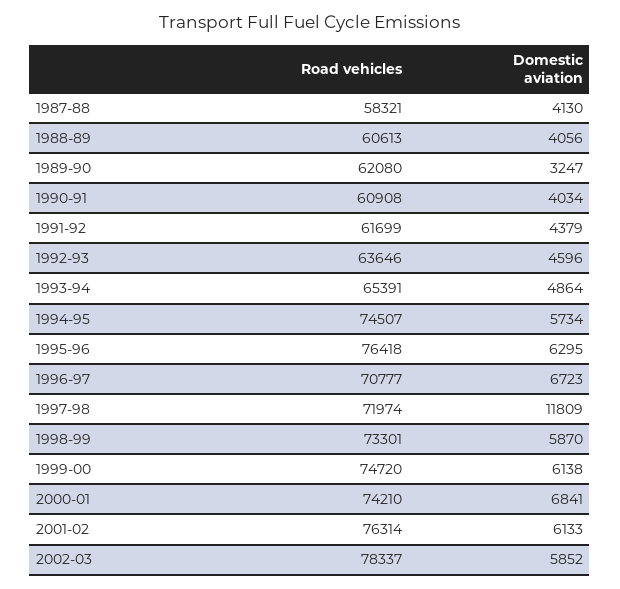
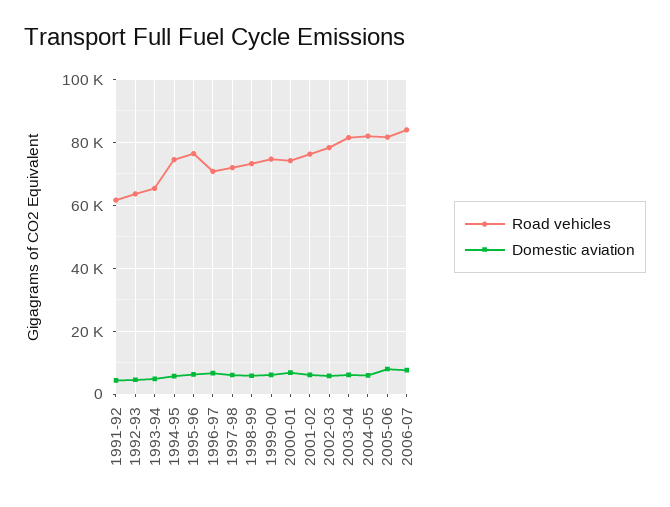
Road vehicles, 1987-88: 58321 -> none
Domestic aviation, 1987-88: 4130 -> none
Road vehicles, 1988-89: 60613 -> none
Domestic aviation, 1988-89: 4056 -> none
Road vehicles, 1989-90: 62080 -> none
Domestic aviation, 1989-90: 3247 -> none
Road vehicles, 1990-91: 60908 -> none
Domestic aviation, 1990-91: 4034 -> none
Domestic aviation, 1997-98: 11809 -> 6000
Road vehicles, 2003-04: none -> 82000
Domestic aviation, 2003-04: none -> 6000
Road vehicles, 2004-05: none -> 82000
Domestic aviation, 2004-05: none -> 6000
Road vehicles, 2005-06: none -> 82000
Domestic aviation, 2005-06: none -> 8000
Road vehicles, 2006-07: none -> 84000
Domestic aviation, 2006-07: none -> 8000

